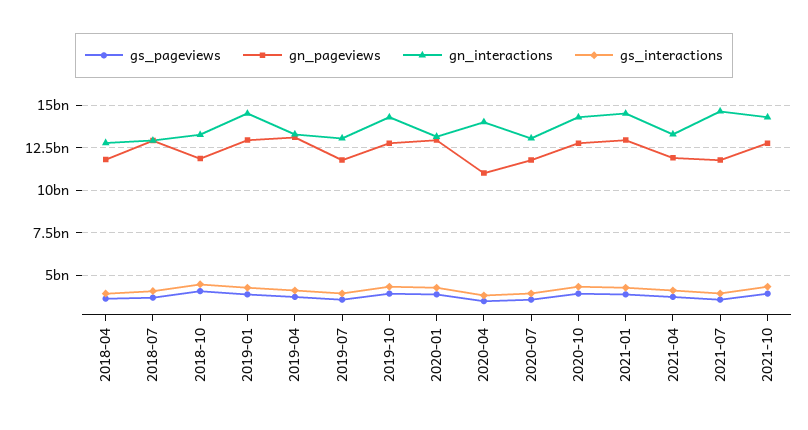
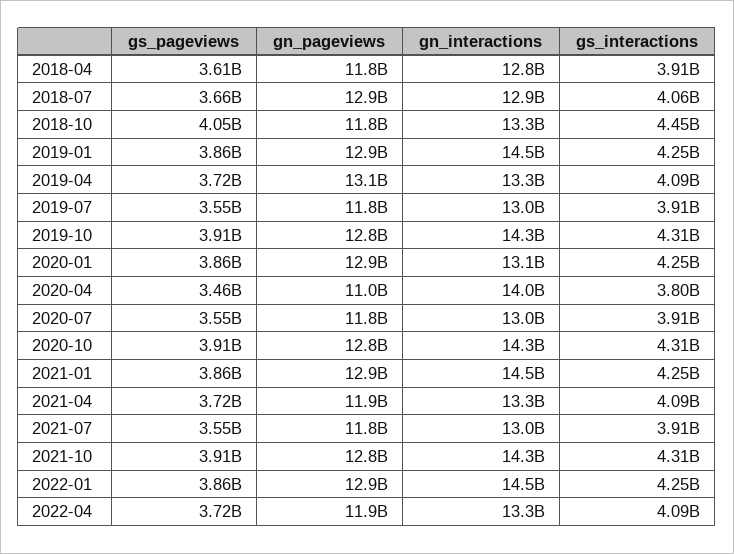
gn_interactions, 2021-07: 14500000000 -> 13000000000
gs_pageviews, 2022-01: none -> 3860000000
gn_pageviews, 2022-01: none -> 12900000000
gn_interactions, 2022-01: none -> 14500000000
gs_interactions, 2022-01: none -> 4250000000
gs_pageviews, 2022-04: none -> 3720000000
gn_pageviews, 2022-04: none -> 11900000000
gn_interactions, 2022-04: none -> 13300000000
gs_interactions, 2022-04: none -> 4090000000

